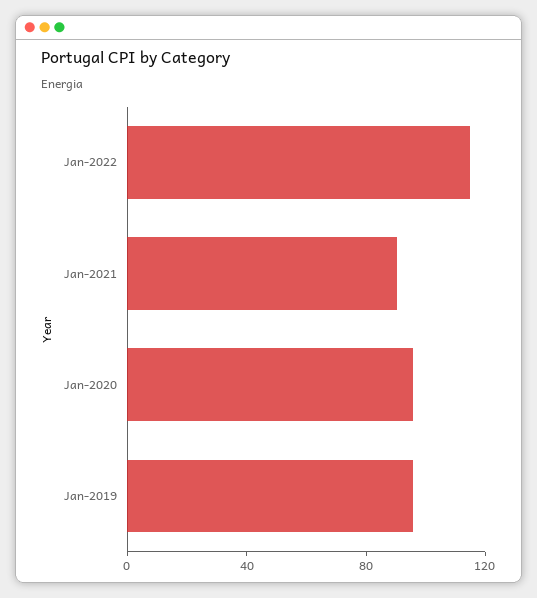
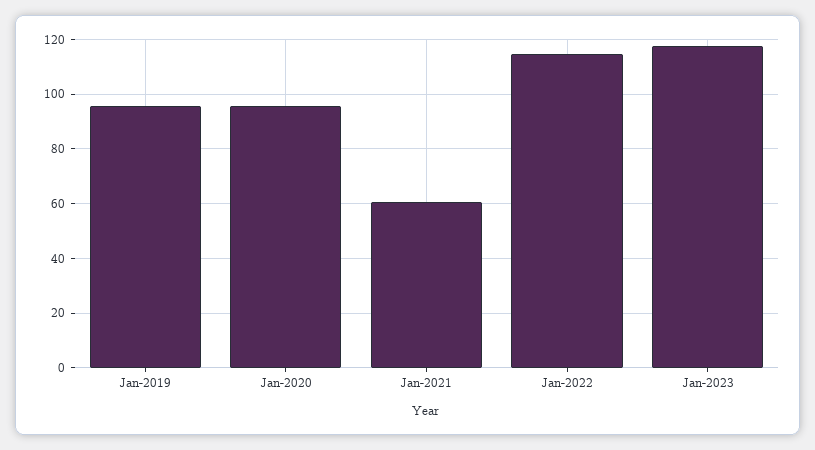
Jan-2021: 90 -> 60
Jan-2023: none -> 117.5

